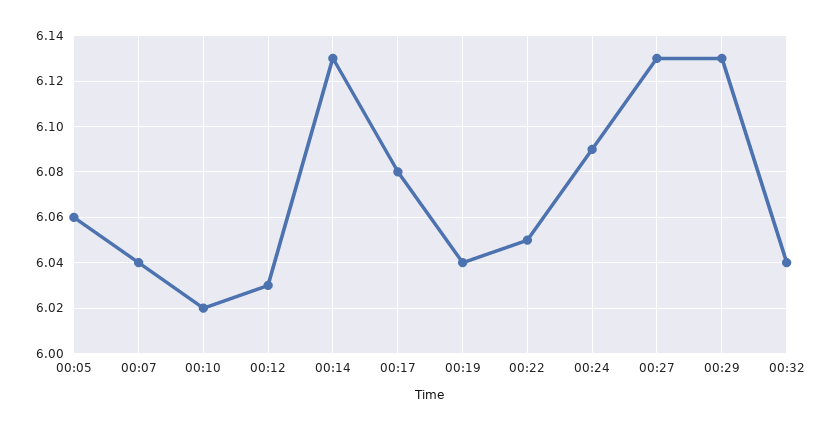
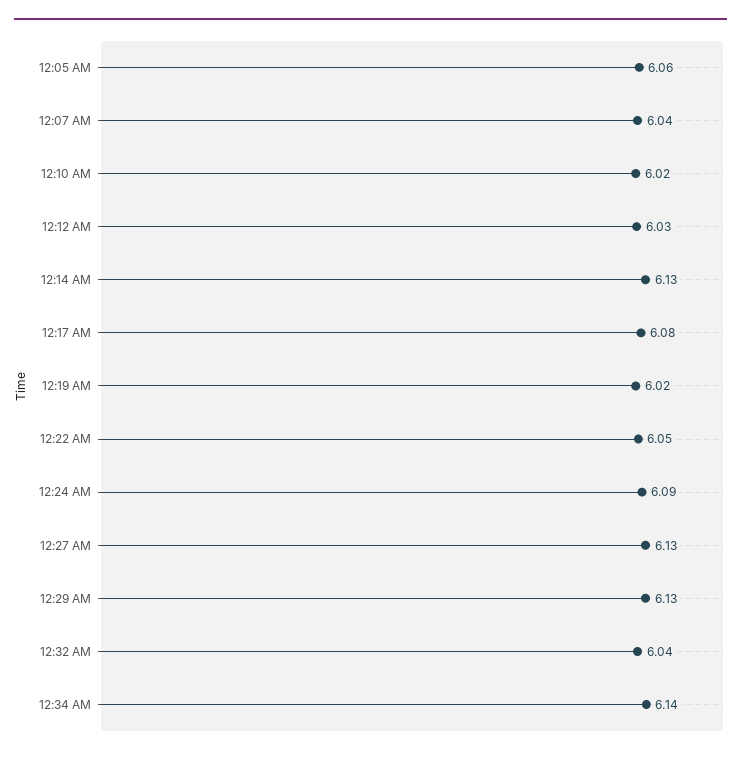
00:19: 6.04 -> 6.02
12:34 AM: none -> 6.14

